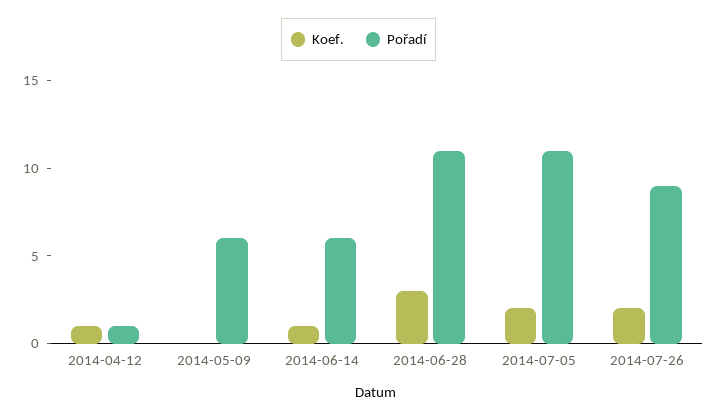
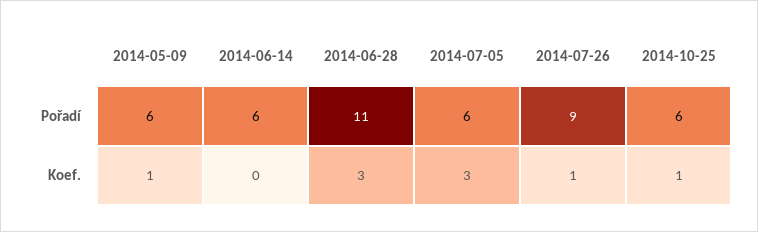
Koef., 2014-04-12: 1 -> none
Pořadí, 2014-04-12: 1 -> none
Koef., 2014-05-09: 0 -> 1
Koef., 2014-06-14: 1 -> 0
Koef., 2014-07-05: 2 -> 3
Pořadí, 2014-07-05: 11 -> 6
Koef., 2014-07-26: 2 -> 1
Pořadí, 2014-10-25: none -> 6
Koef., 2014-10-25: none -> 1

